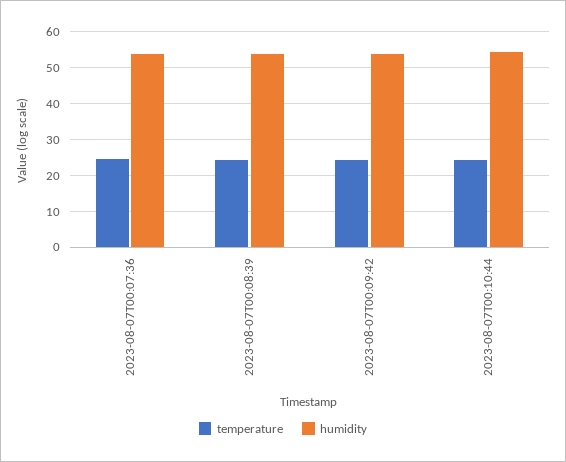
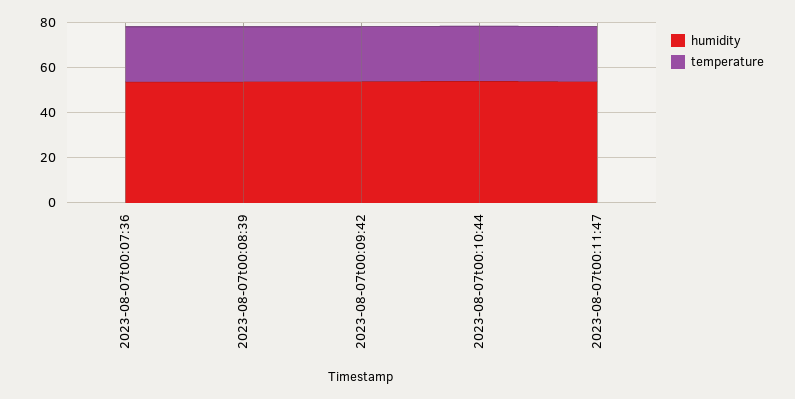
humidity, 2023-08-07t00:11:47: none -> 55
temperature, 2023-08-07t00:11:47: none -> 25

